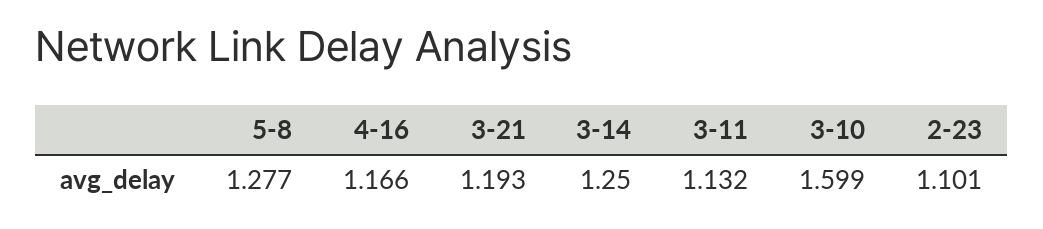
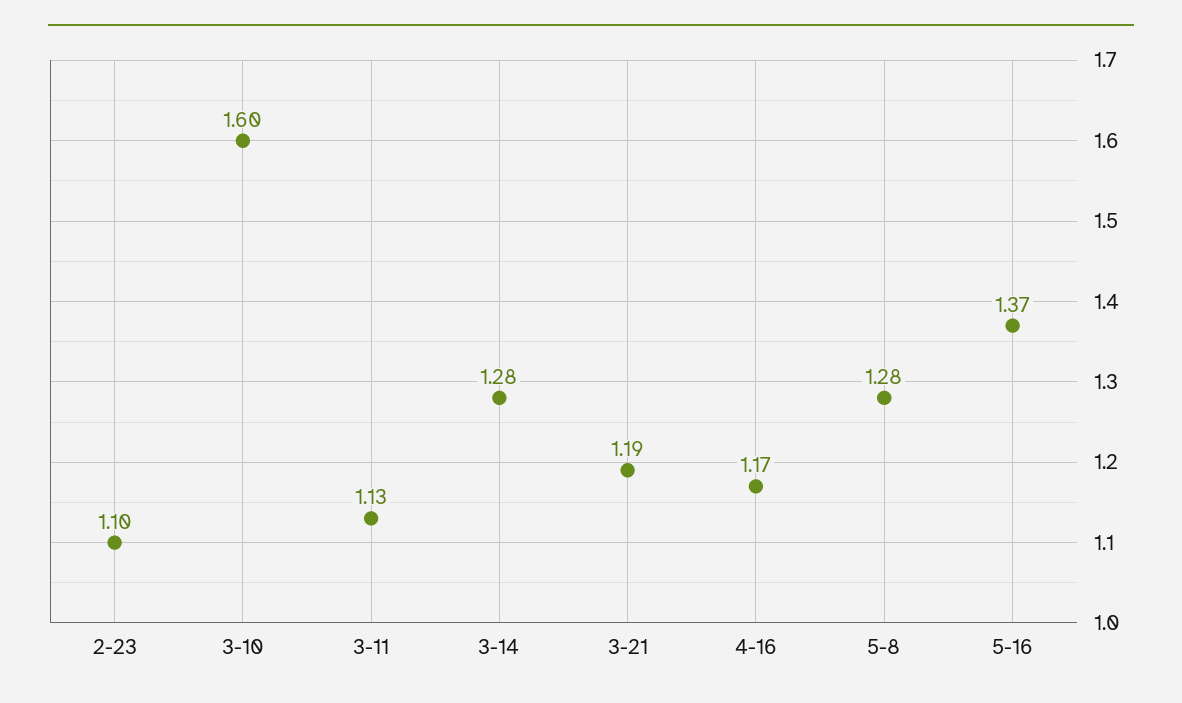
3-14: 1.25 -> 1.28
5-16: none -> 1.37

